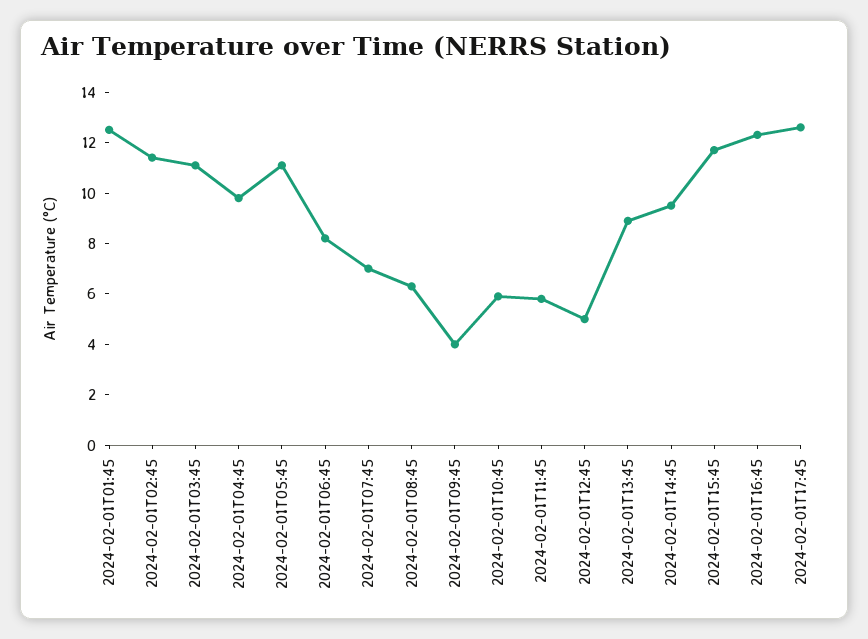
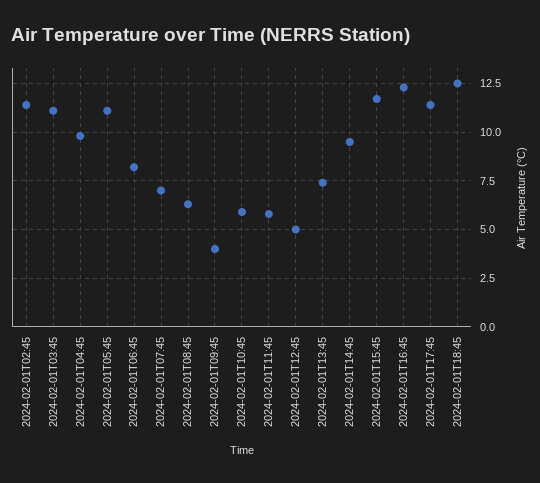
2024-02-01T01:45: 12.5 -> none
2024-02-01T13:45: 9 -> 7.5
2024-02-01T17:45: 12.5 -> 11.5
2024-02-01T18:45: none -> 12.5

